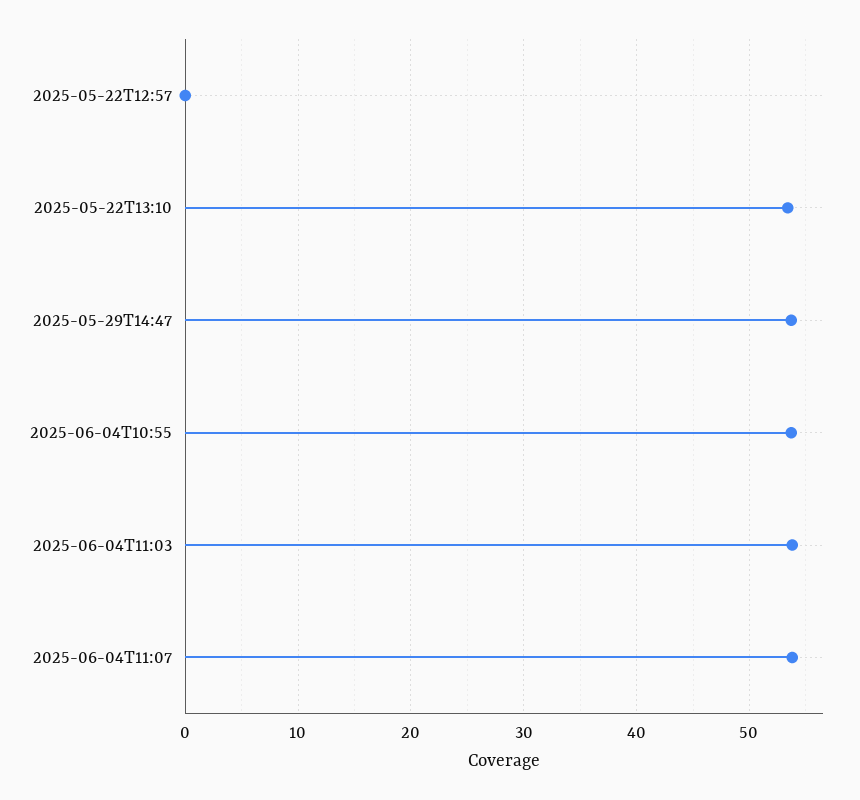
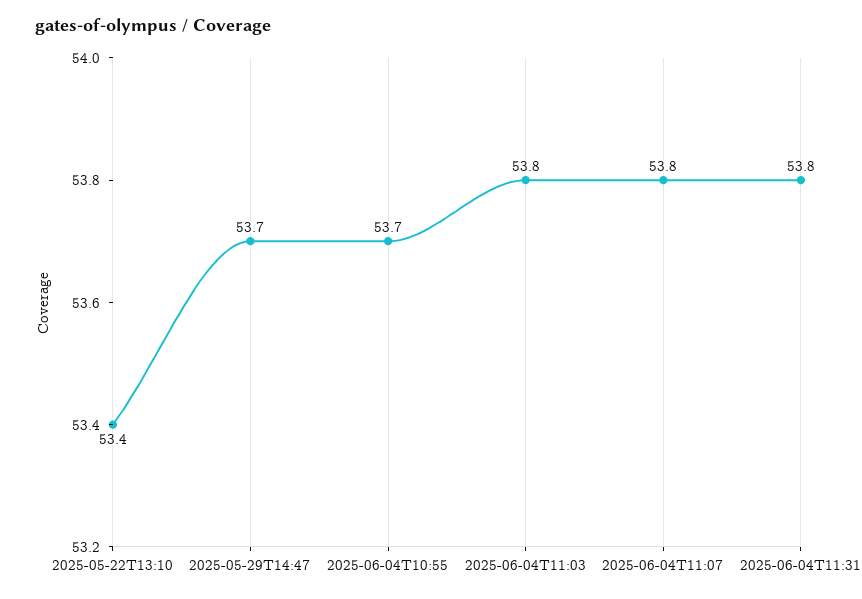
2025-05-22T12:57: 0 -> none
2025-06-04T11:31: none -> 53.8

